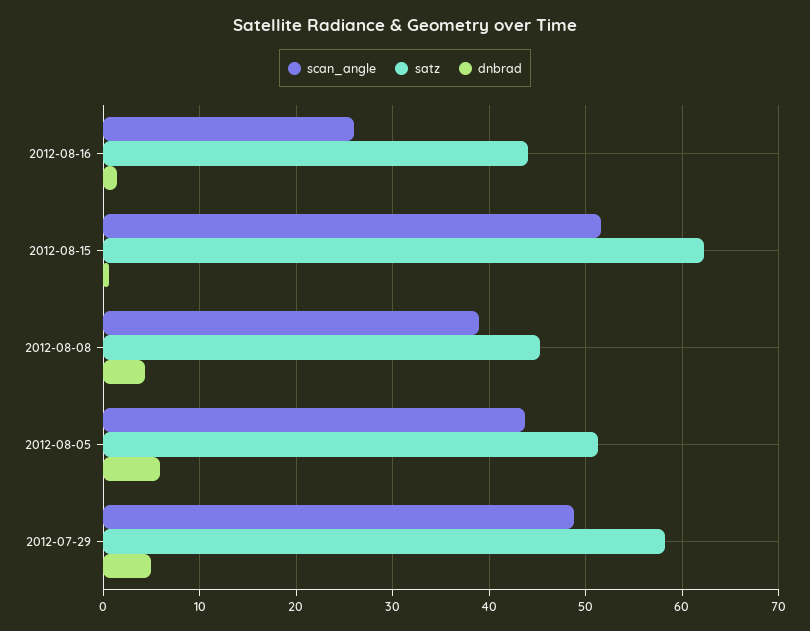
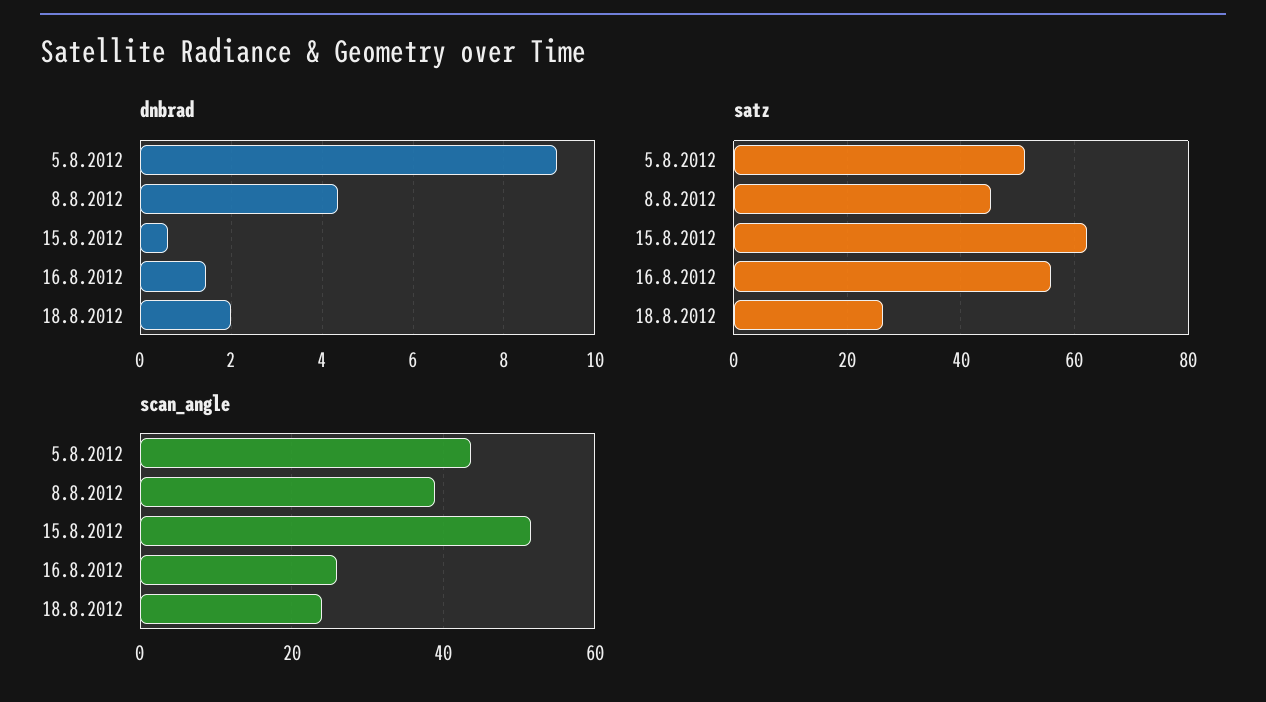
satz, 2012-08-16: 44 -> 56
dnbrad, 2012-08-05: 6 -> 9.2
scan_angle, 2012-07-29: 49 -> none
satz, 2012-07-29: 58 -> none
dnbrad, 2012-07-29: 5 -> none
dnbrad, 18.8.2012: none -> 2
satz, 18.8.2012: none -> 26
scan_angle, 18.8.2012: none -> 24

